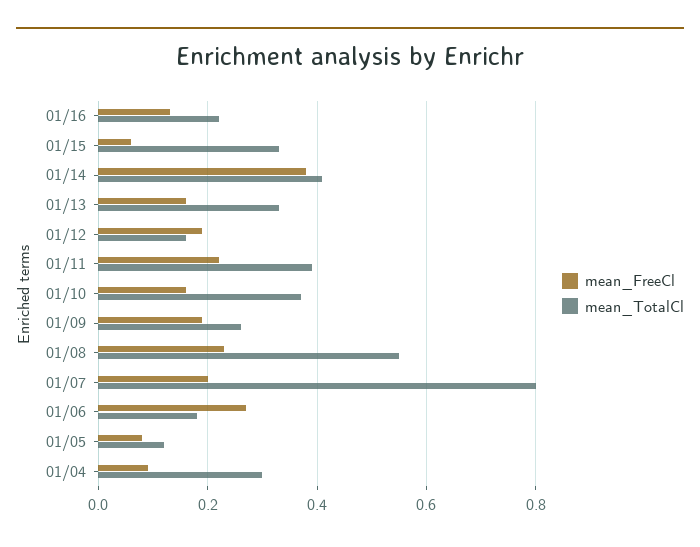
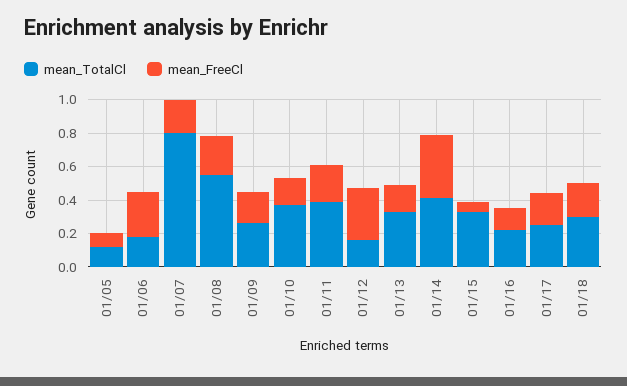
mean_FreeCl, 01/12: 0.2 -> 0.3
mean_FreeCl, 01/04: 0.1 -> none
mean_TotalCl, 01/04: 0.3 -> none
mean_TotalCl, 01/17: none -> 0.25
mean_FreeCl, 01/17: none -> 0.2
mean_TotalCl, 01/18: none -> 0.3
mean_FreeCl, 01/18: none -> 0.2

